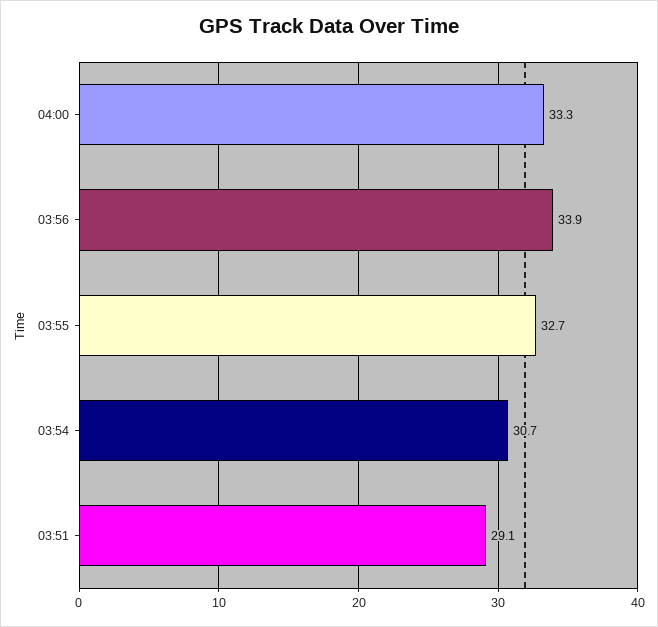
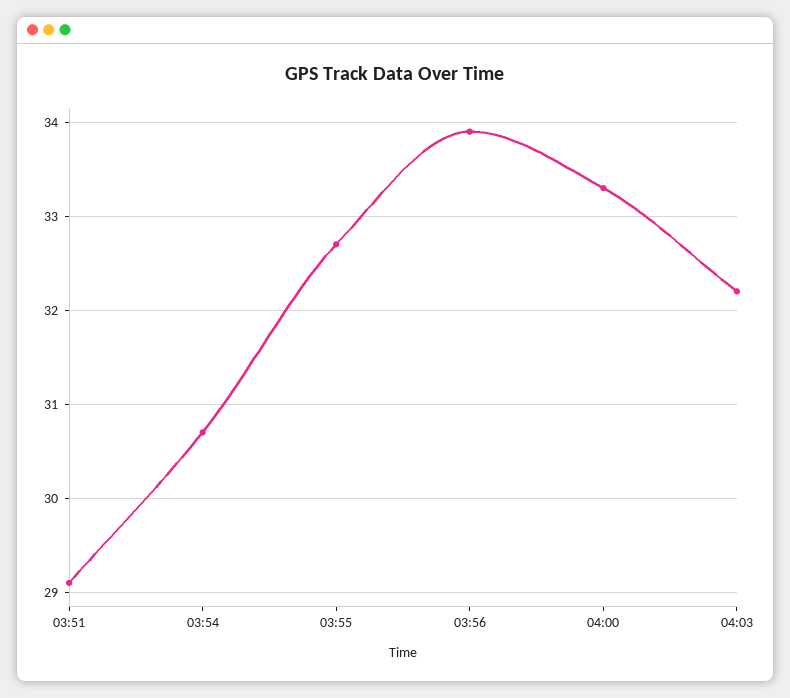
04:03: none -> 32.2

